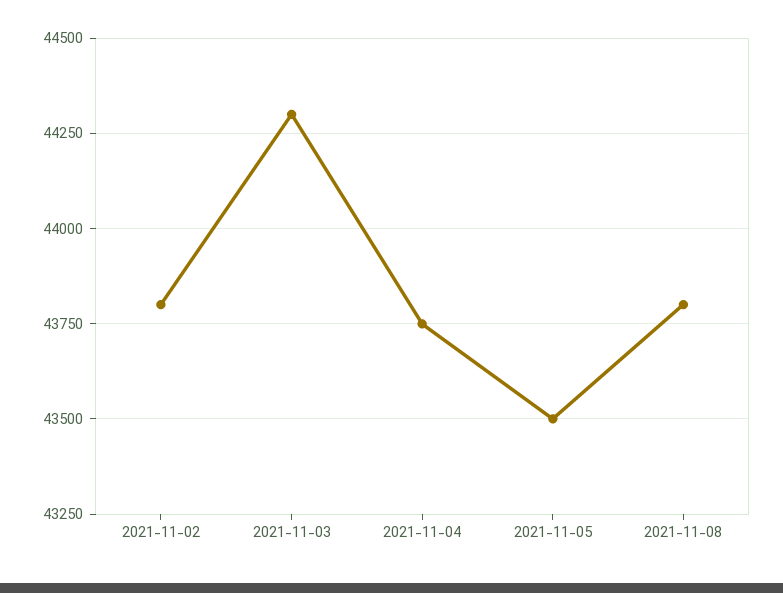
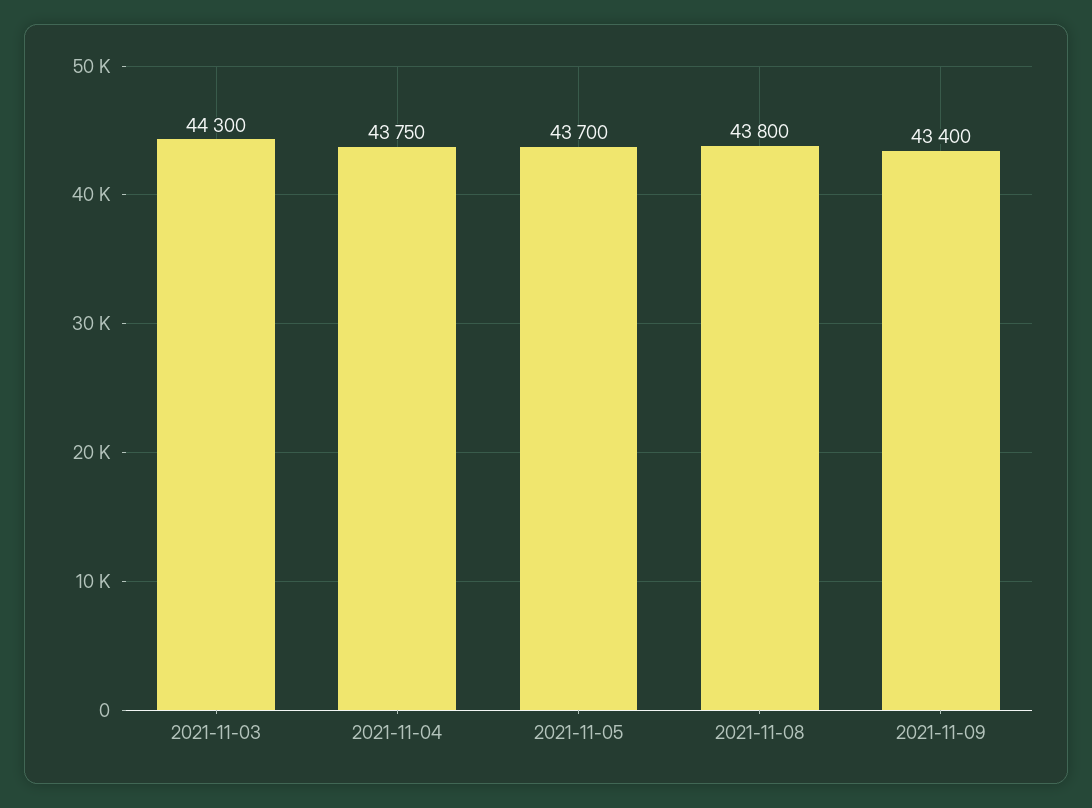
2021-11-02: 43800 -> none
2021-11-05: 43500 -> 43700
2021-11-09: none -> 43400

